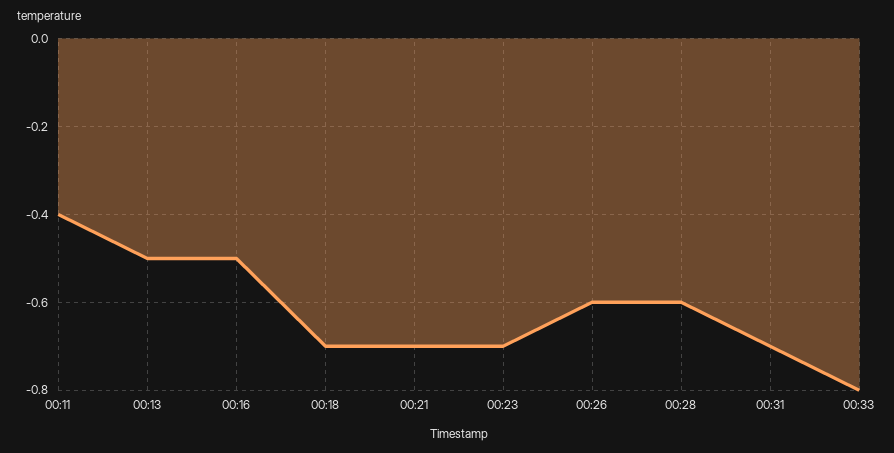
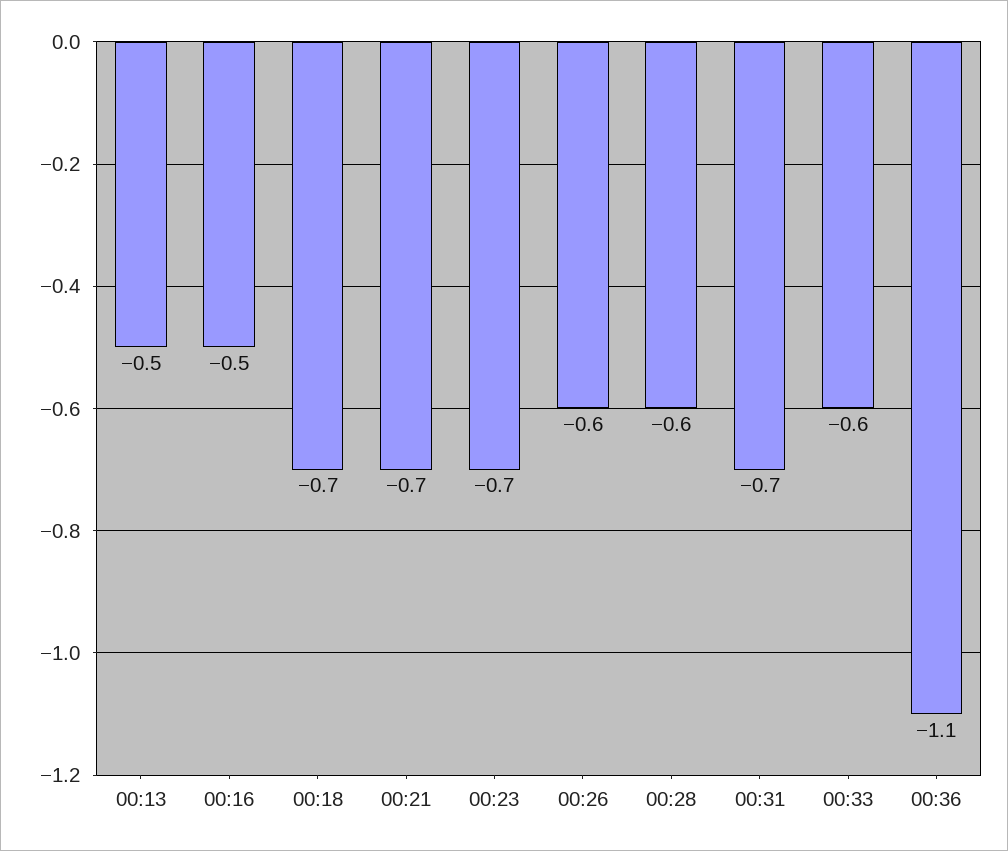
00:11: -0.4 -> none
00:33: -0.8 -> -0.6
00:36: none -> -1.1

